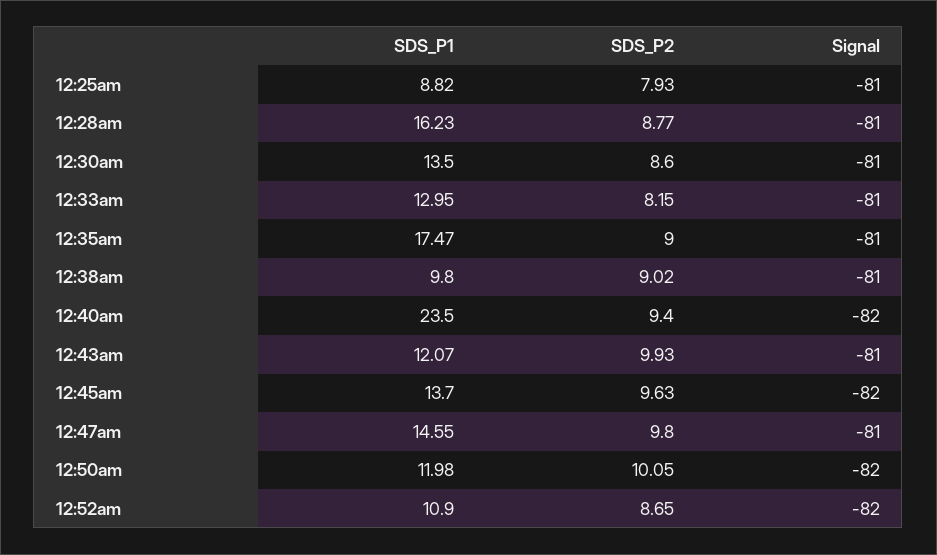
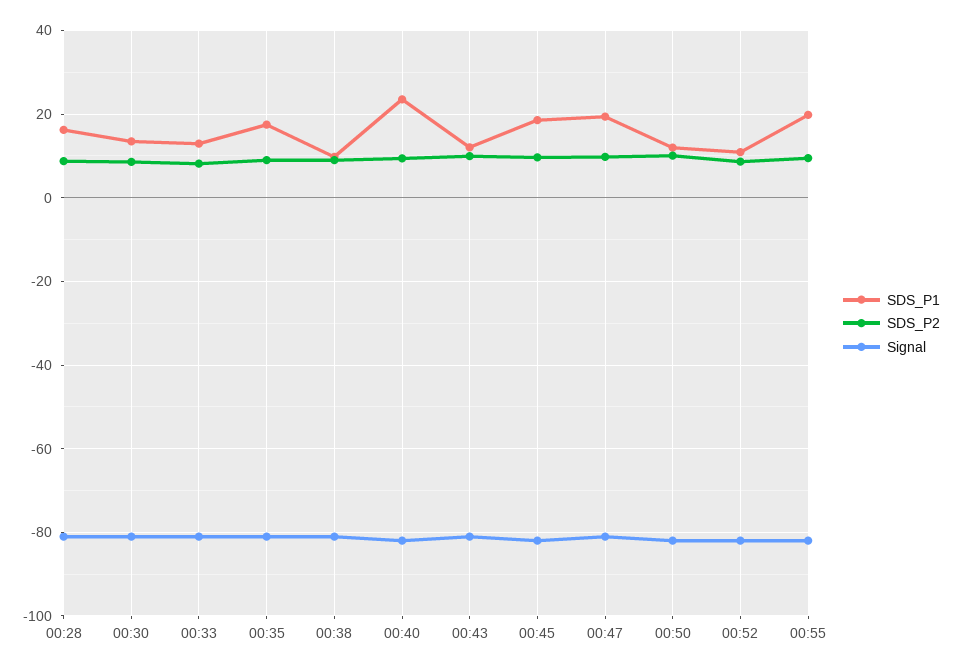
SDS_P1, 12:25am: 8.82 -> none
SDS_P2, 12:25am: 7.93 -> none
Signal, 12:25am: -81 -> none
SDS_P1, 12:45am: 13.7 -> 18
SDS_P1, 12:47am: 14.55 -> 20
SDS_P1, 00:55: none -> 20
SDS_P2, 00:55: none -> 10
Signal, 00:55: none -> -82

